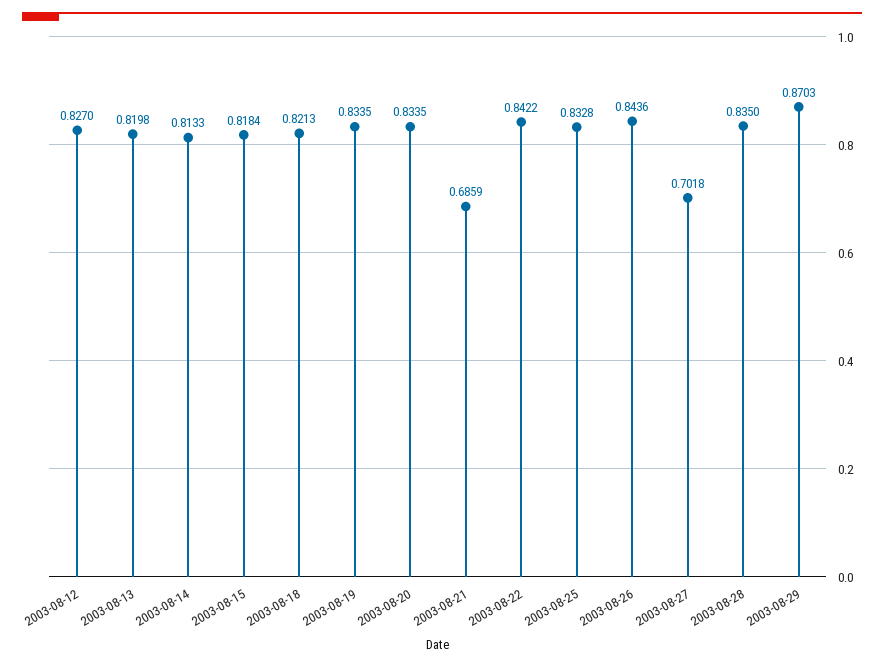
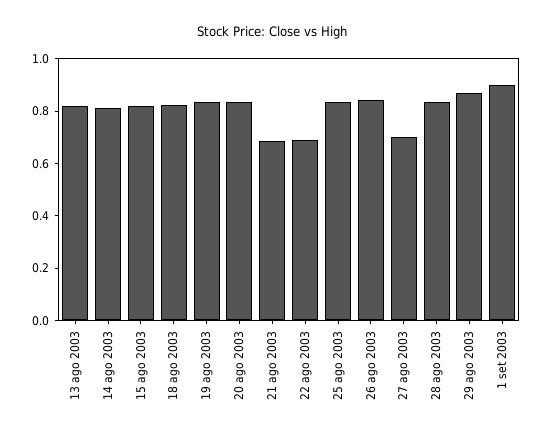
2003-08-12: 0.827 -> none
2003-08-22: 0.8422 -> 0.7
1 set 2003: none -> 0.9

